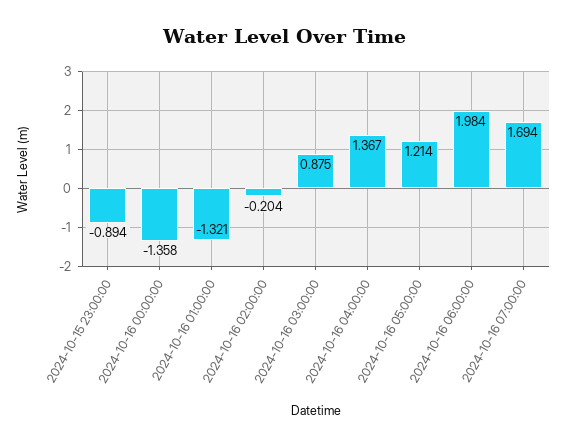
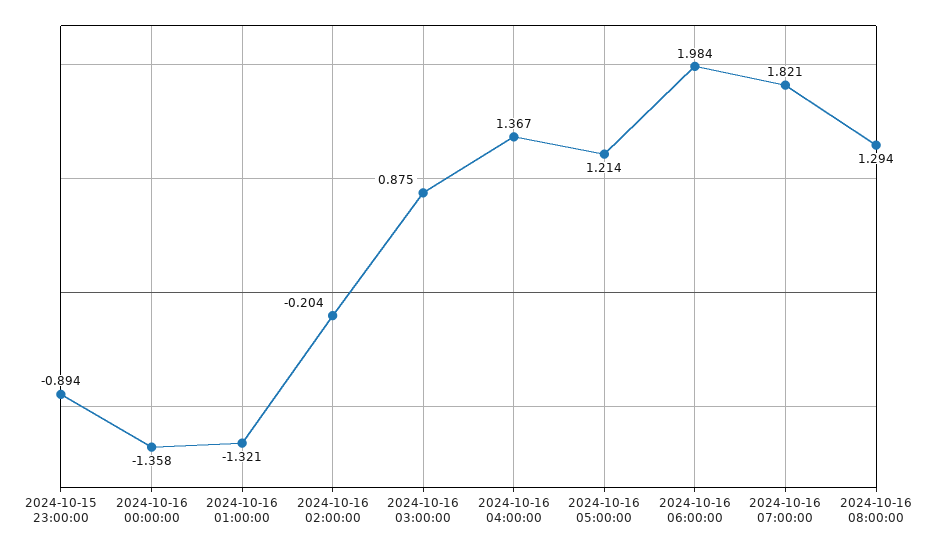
2024-10-16 07:00:00: 1.694 -> 1.821
2024-10-16 08:00:00: none -> 1.294

